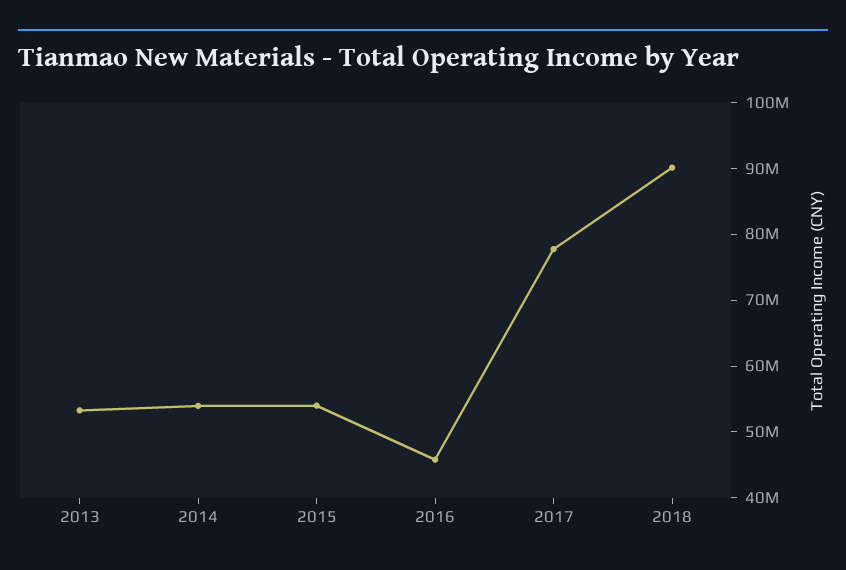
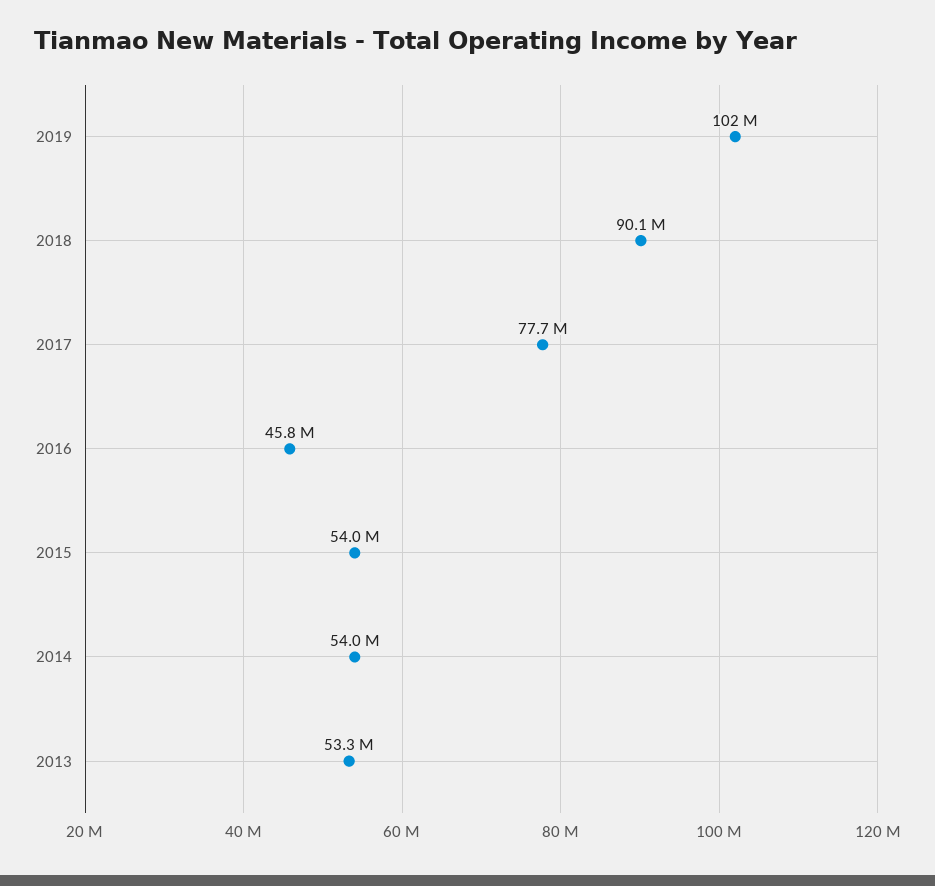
2019: none -> 102000000

